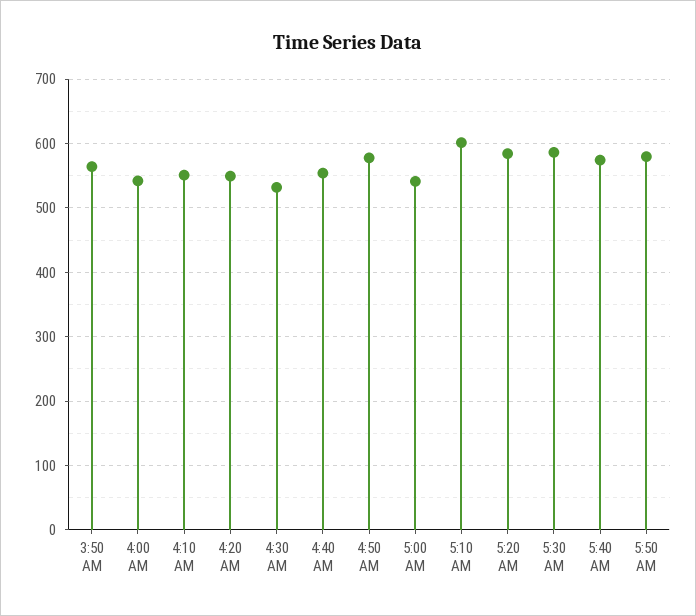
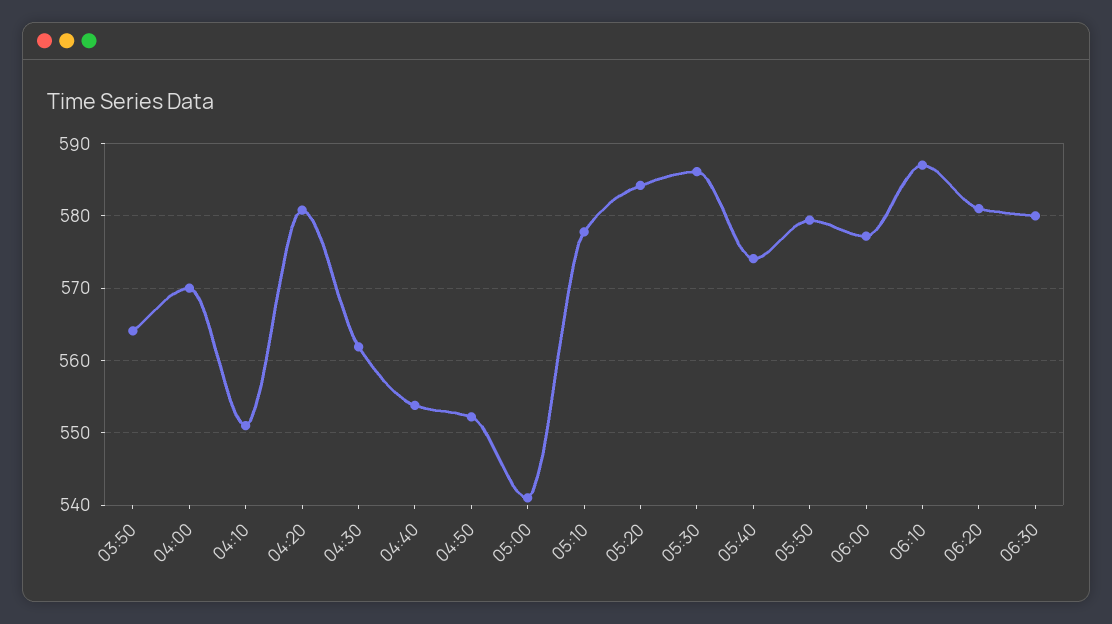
4:00 AM: 540 -> 570
4:20 AM: 550 -> 581
4:30 AM: 530 -> 562
4:50 AM: 580 -> 552
5:10 AM: 600 -> 578
06:00: none -> 577
06:10: none -> 587
06:20: none -> 581
06:30: none -> 580

